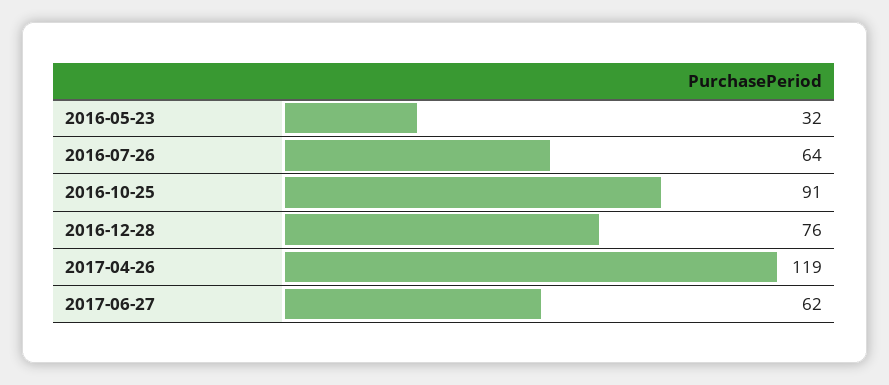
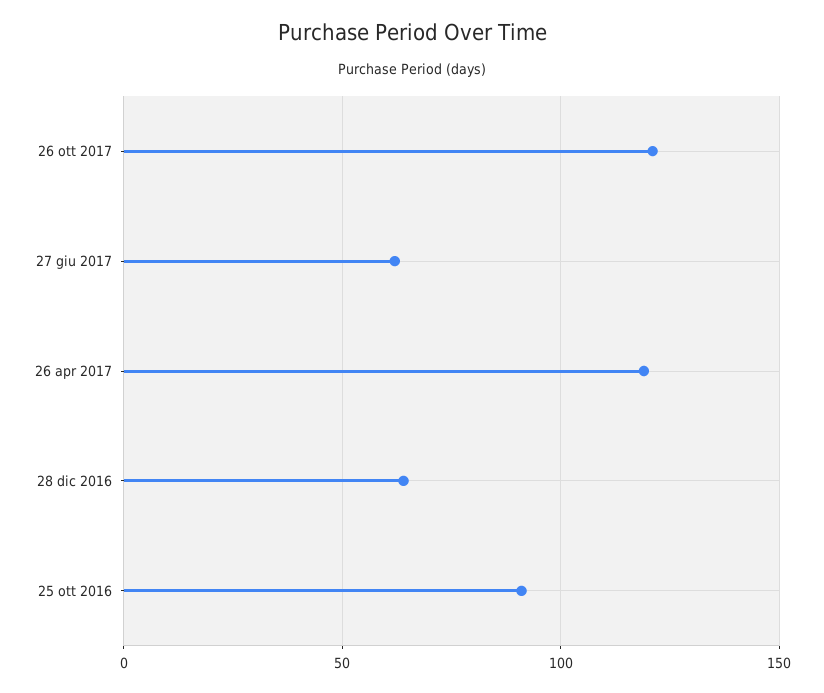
2016-05-23: 32 -> none
2016-07-26: 64 -> none
2016-12-28: 76 -> 65
26 ott 2017: none -> 120

